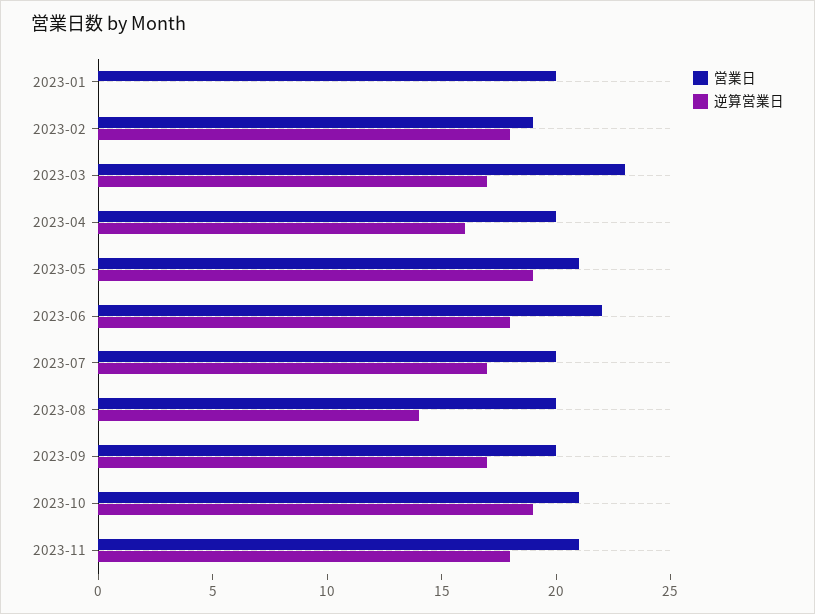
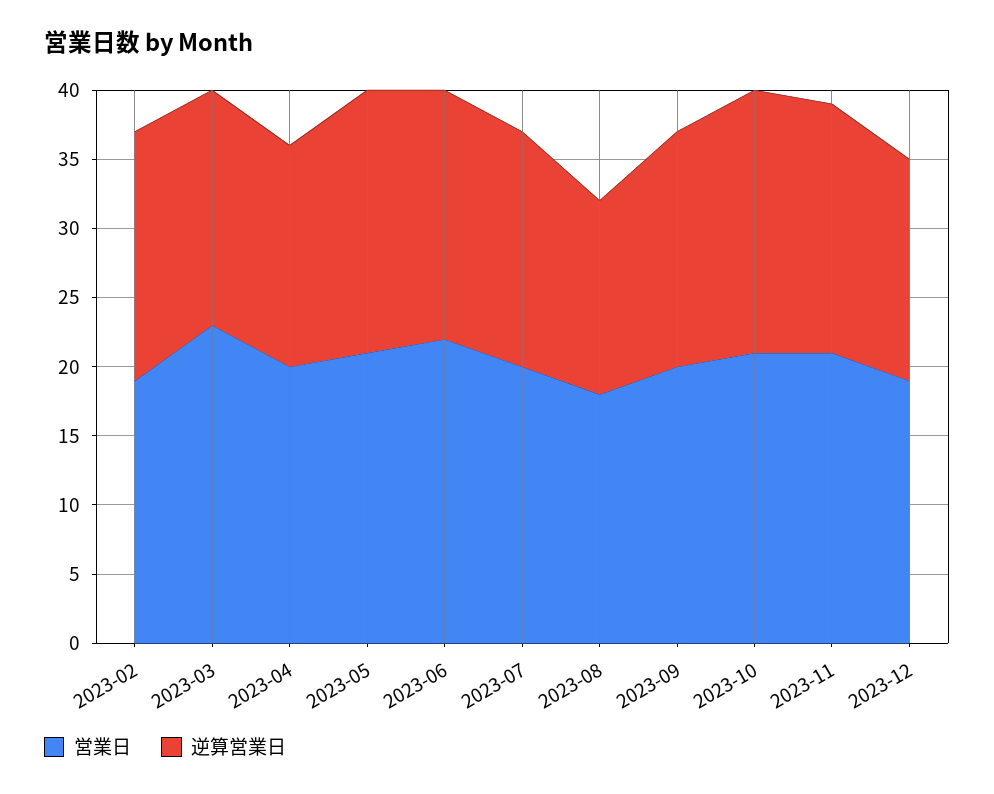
営業日, 2023-01: 20 -> none
逆算営業日, 2023-01: 0 -> none
営業日, 2023-08: 20 -> 18
営業日, 2023-12: none -> 19
逆算営業日, 2023-12: none -> 16

